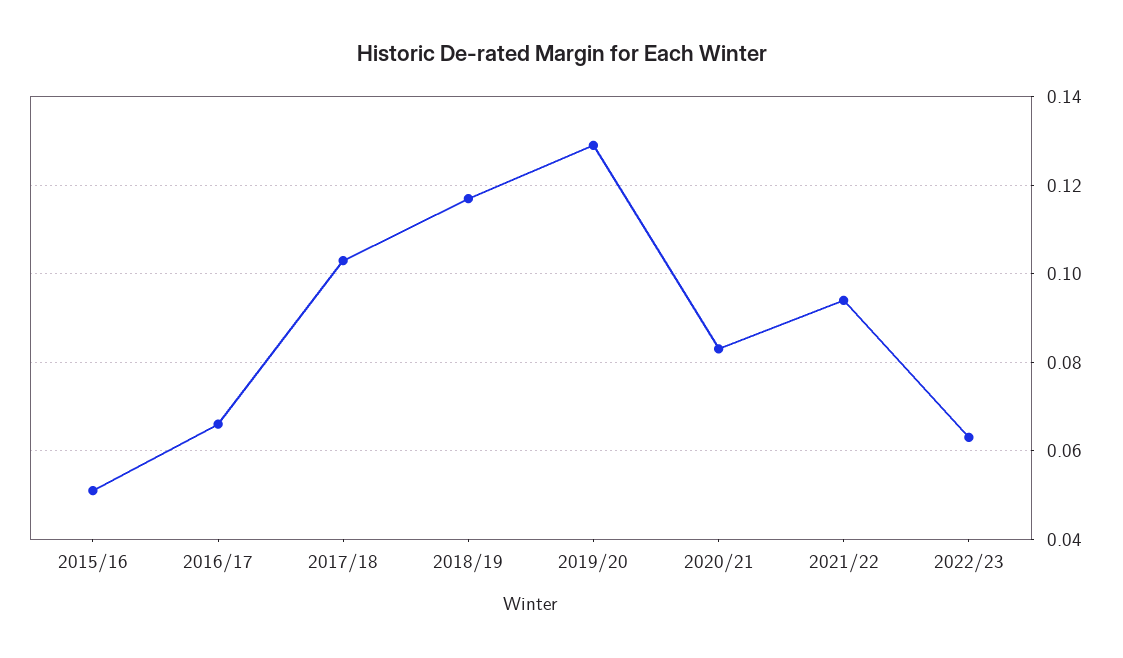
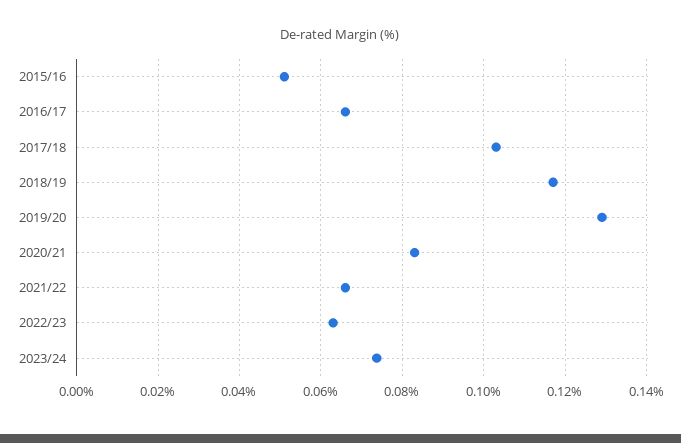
2021/22: 0.095 -> 0.066
2023/24: none -> 0.074

